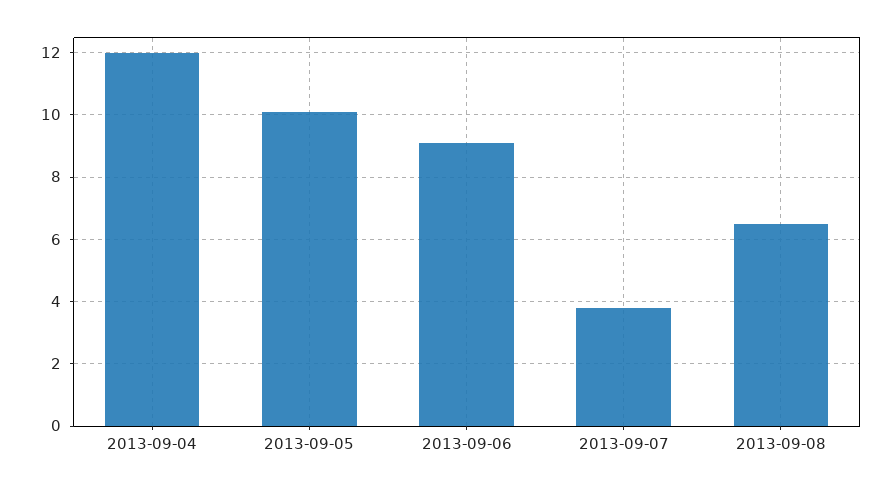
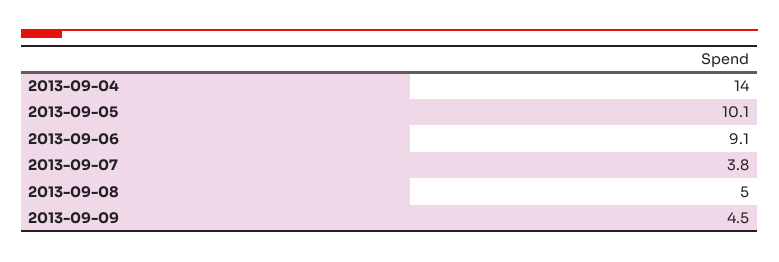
2013-09-04: 12 -> 14
2013-09-08: 6.5 -> 5
2013-09-09: none -> 4.5

